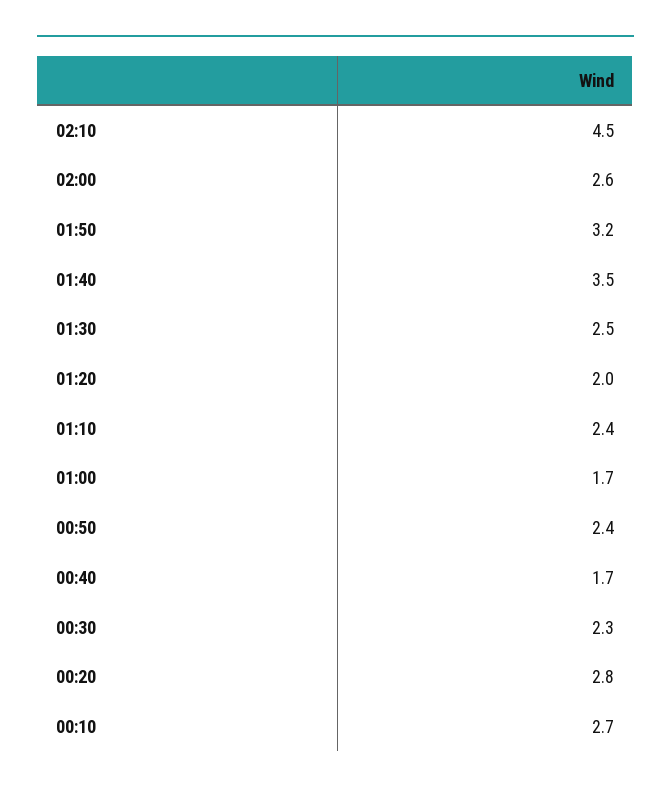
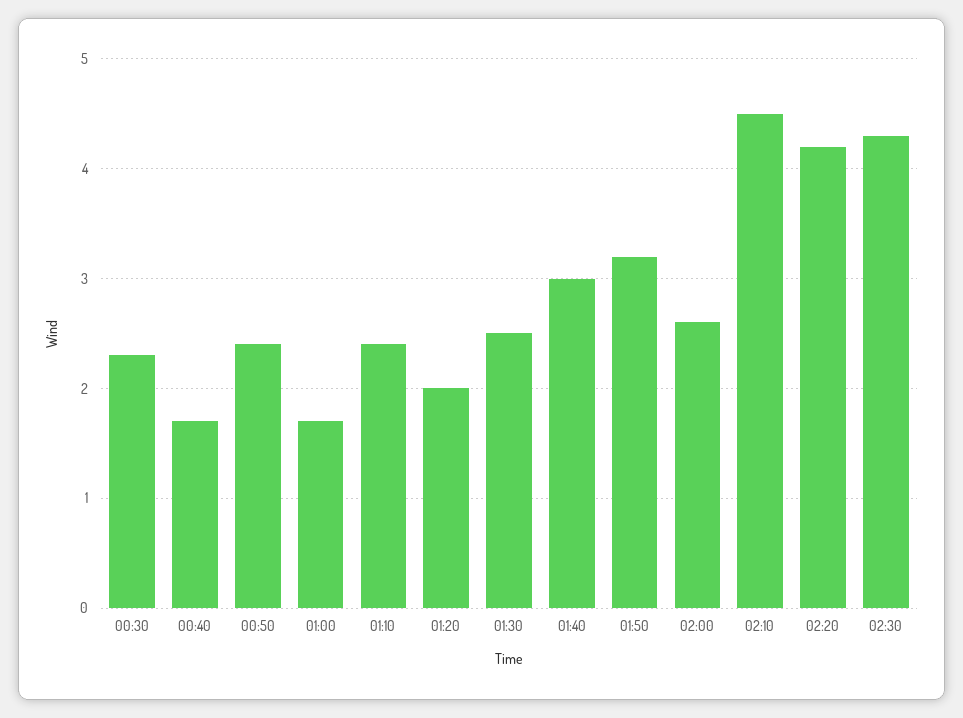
01:40: 3.5 -> 3
00:20: 2.8 -> none
00:10: 2.7 -> none
02:20: none -> 4.2
02:30: none -> 4.3

